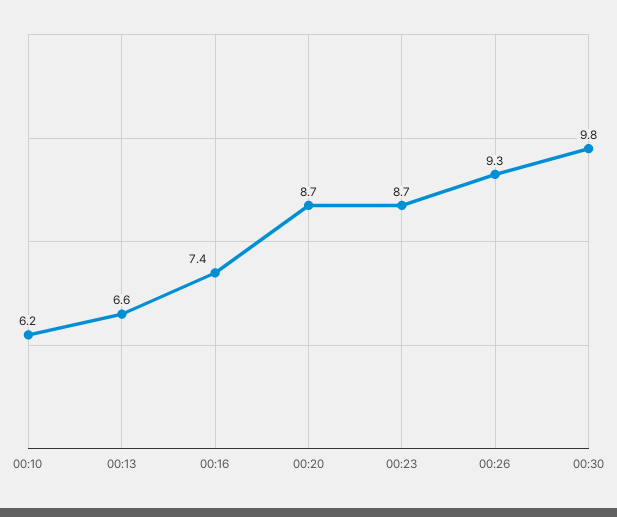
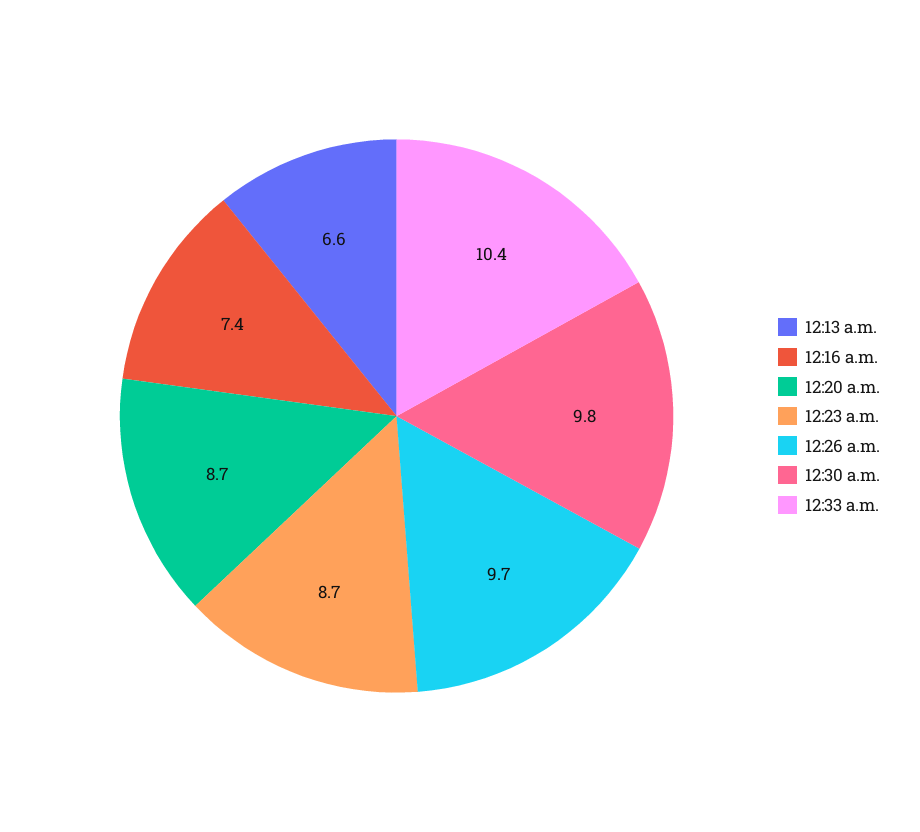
00:10: 6.2 -> none
00:26: 9.3 -> 9.7
12:33 a.m.: none -> 10.4

